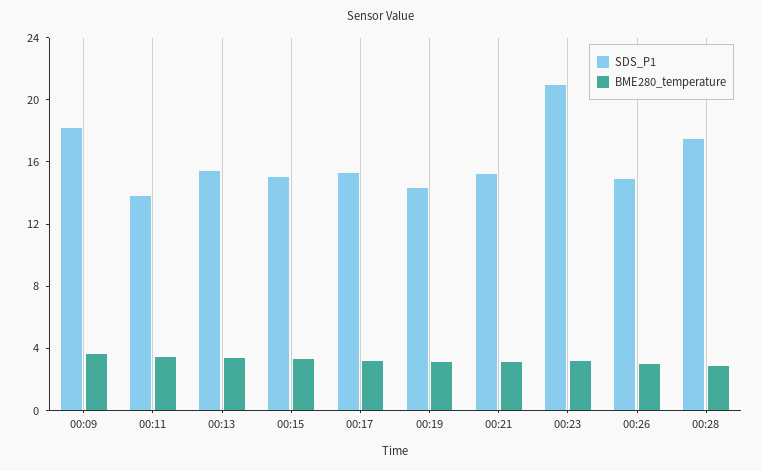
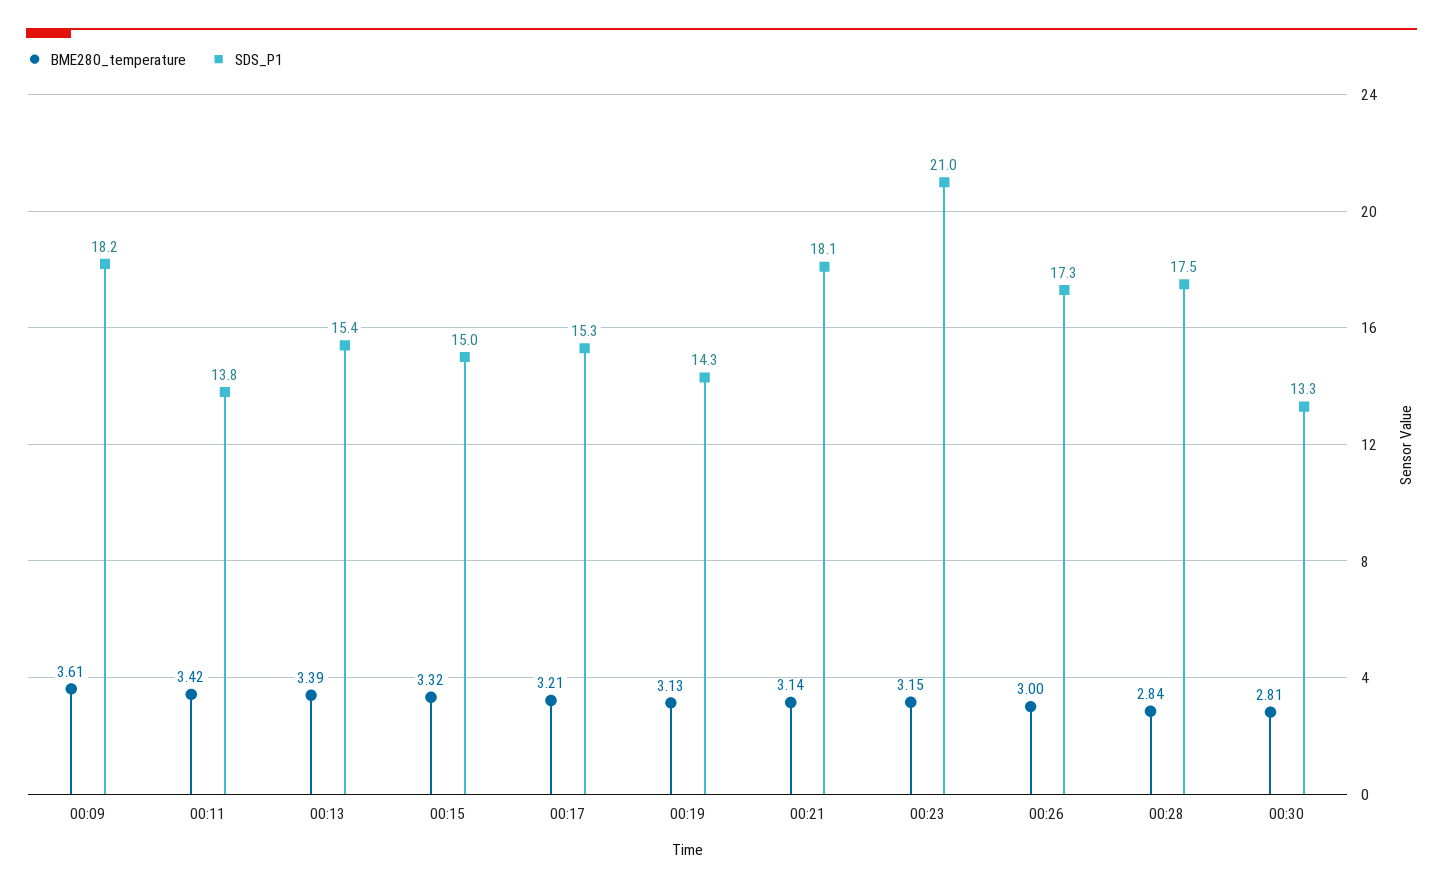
SDS_P1, 00:21: 15 -> 18.1
SDS_P1, 00:26: 15 -> 17.3
BME280_temperature, 00:30: none -> 2.81
SDS_P1, 00:30: none -> 13.3

